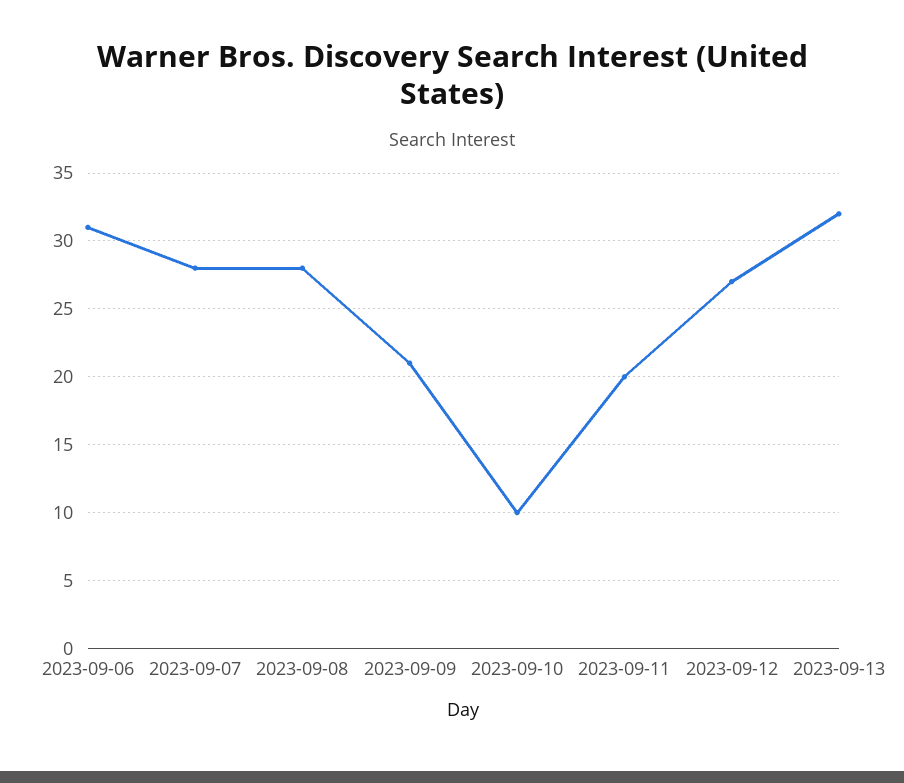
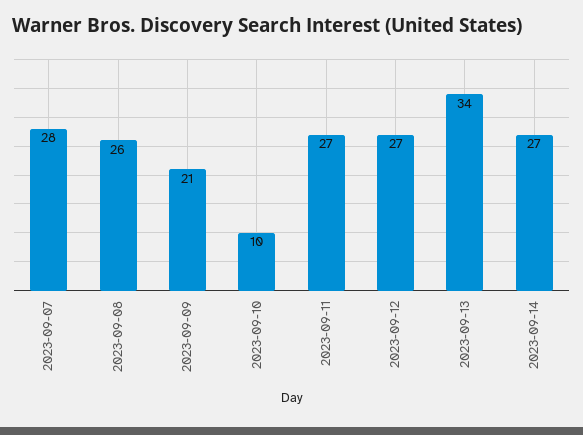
2023-09-06: 31 -> none
2023-09-08: 28 -> 26
2023-09-11: 20 -> 27
2023-09-13: 32 -> 34
2023-09-14: none -> 27

